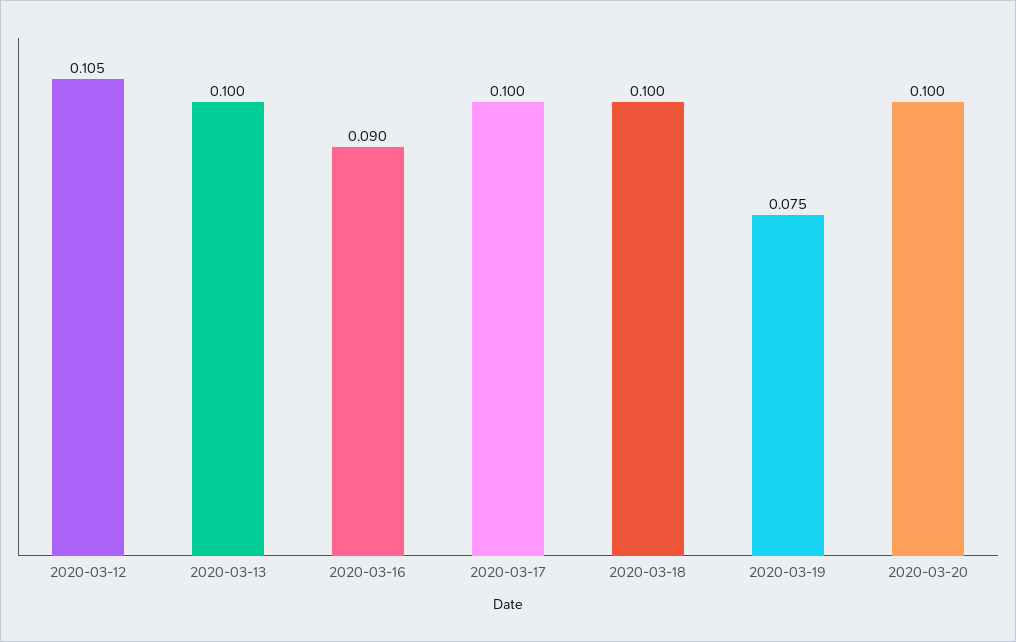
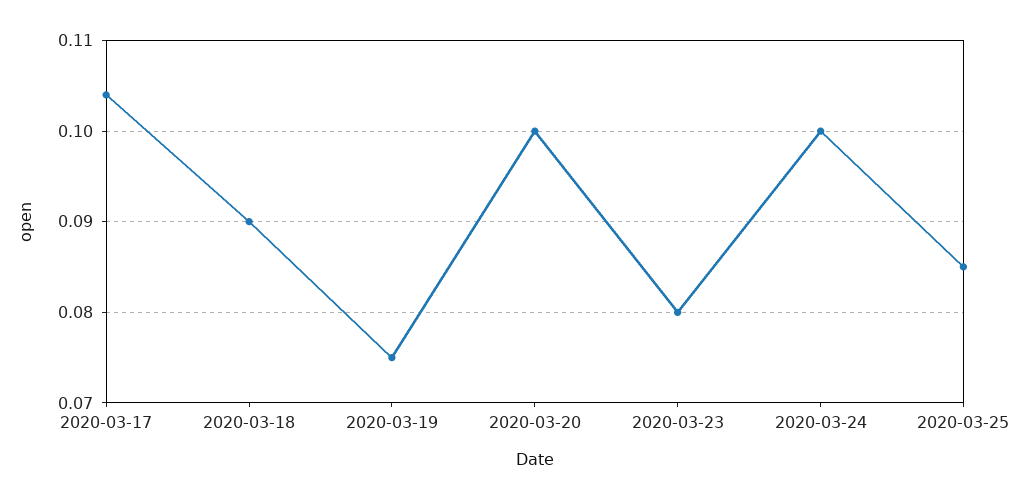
2020-03-12: 0.105 -> none
2020-03-13: 0.1 -> none
2020-03-16: 0.09 -> none
2020-03-17: 0.1 -> 0.104
2020-03-18: 0.1 -> 0.09
2020-03-23: none -> 0.08
2020-03-24: none -> 0.1
2020-03-25: none -> 0.085

